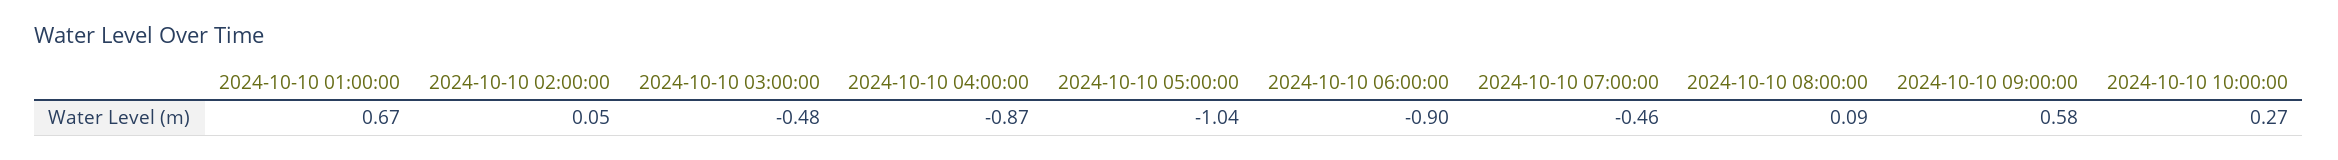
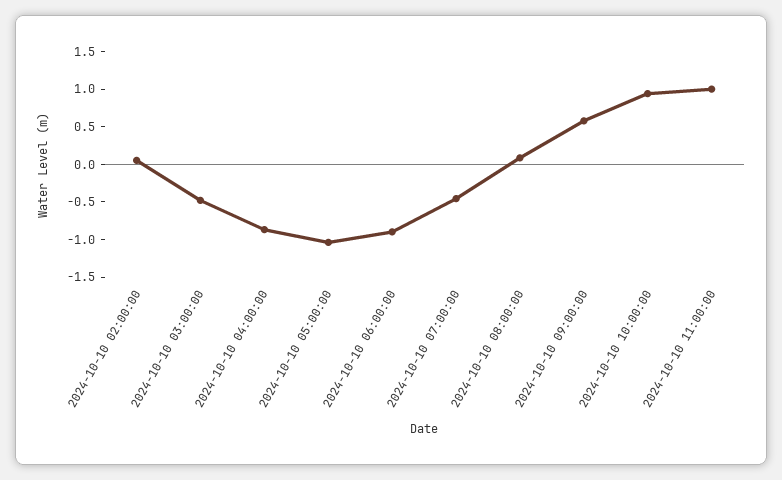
2024-10-10 01:00:00: 0.67 -> none
2024-10-10 10:00:00: 0.27 -> 1
2024-10-10 11:00:00: none -> 1

